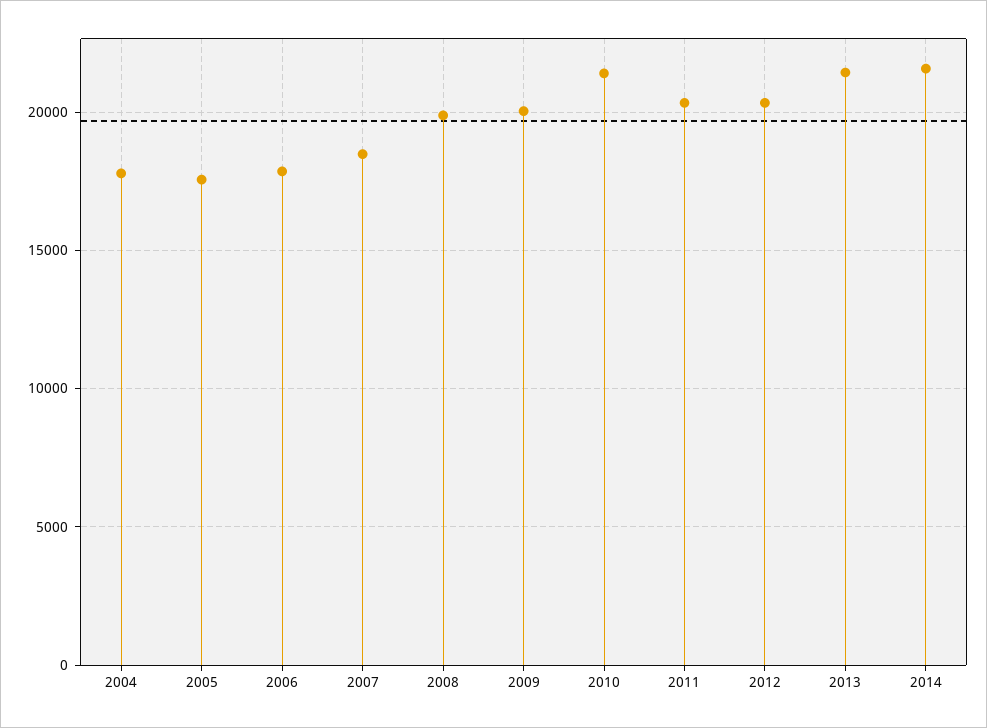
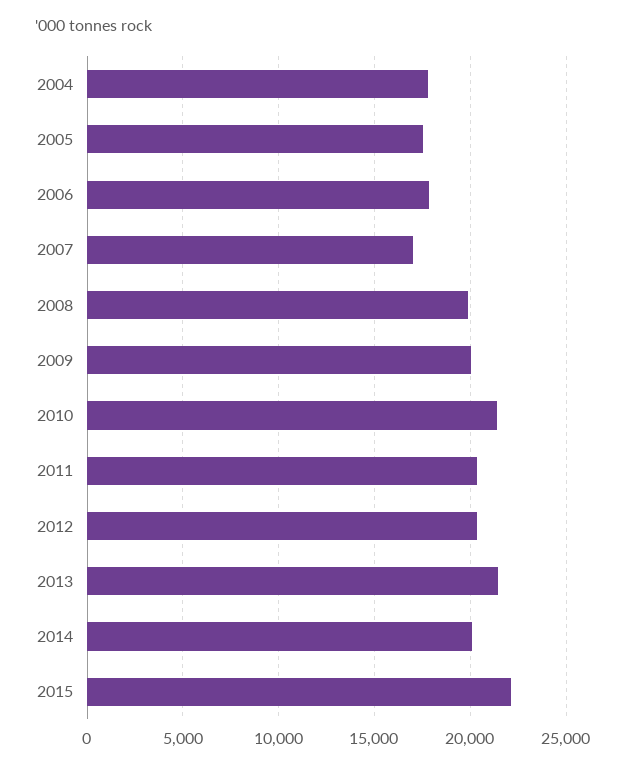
2007: 18500 -> 17000
2014: 21500 -> 20000
2015: none -> 22000

